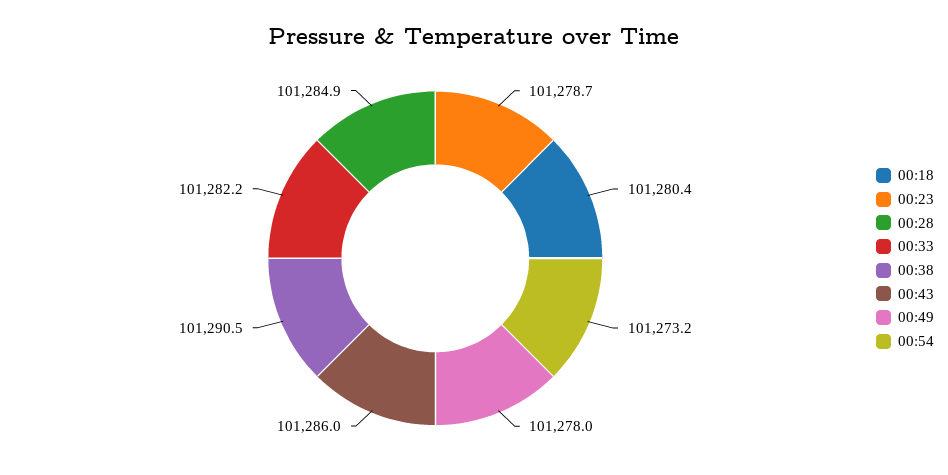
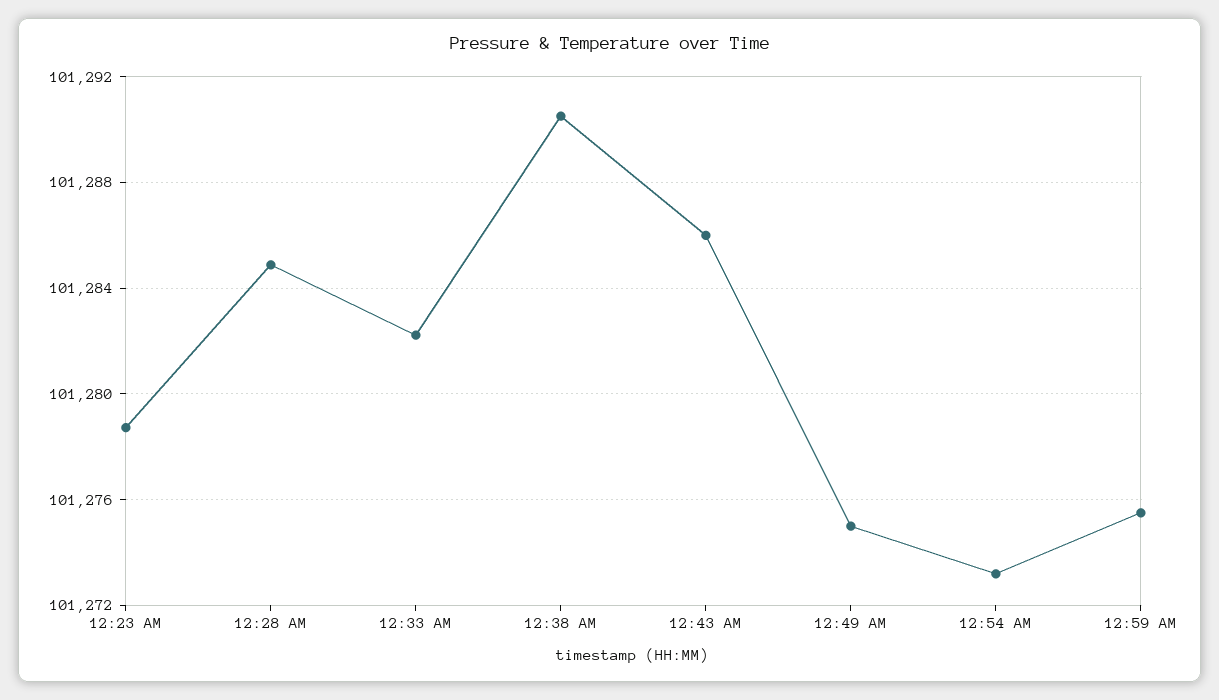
00:18: 101280.4 -> none
00:49: 101278 -> 101275
12:59 AM: none -> 101275.5

